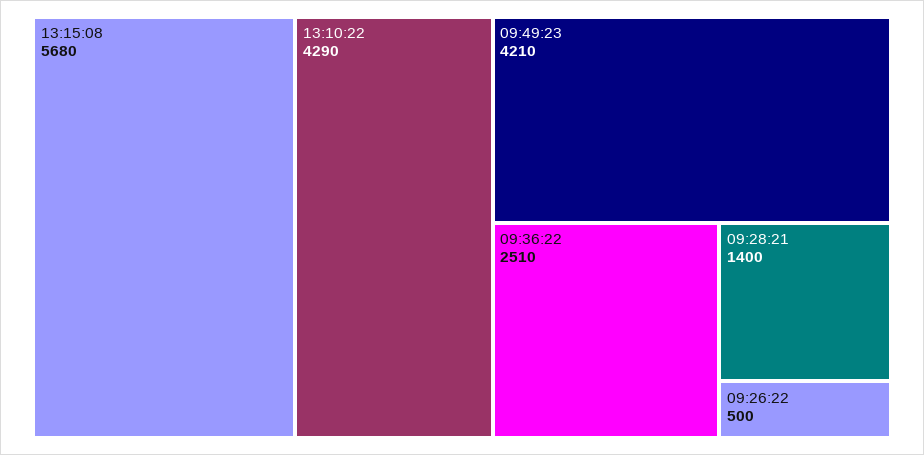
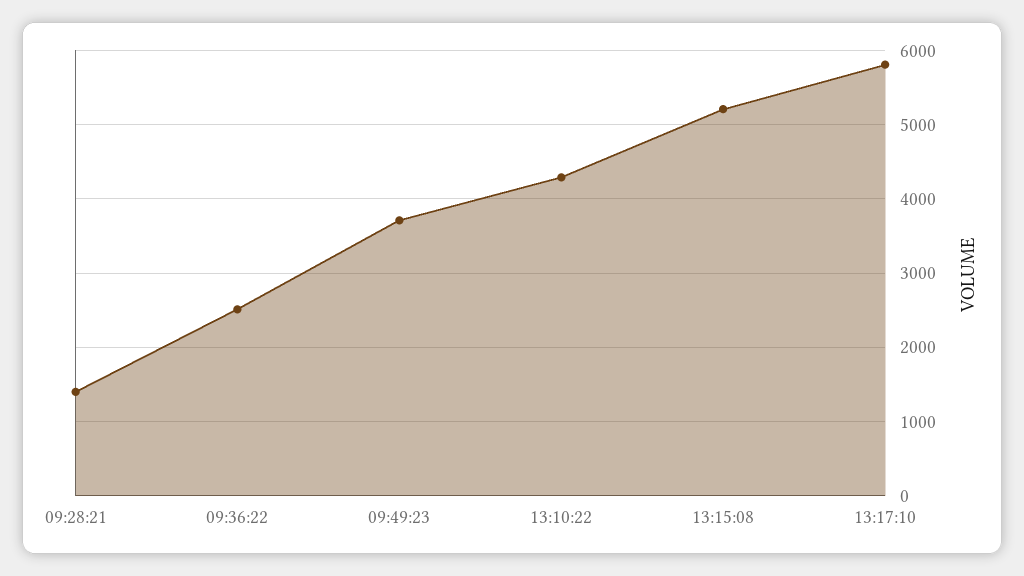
13:15:08: 5680 -> 5200
09:49:23: 4210 -> 3700
09:26:22: 500 -> none
13:17:10: none -> 5800

